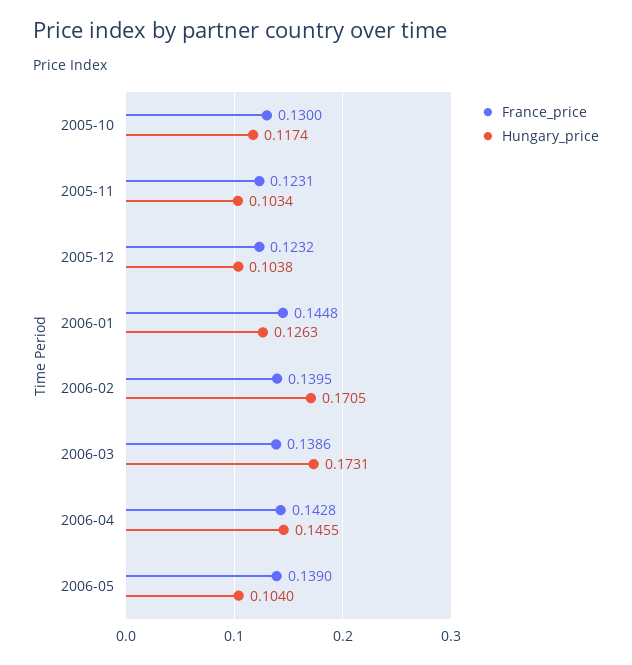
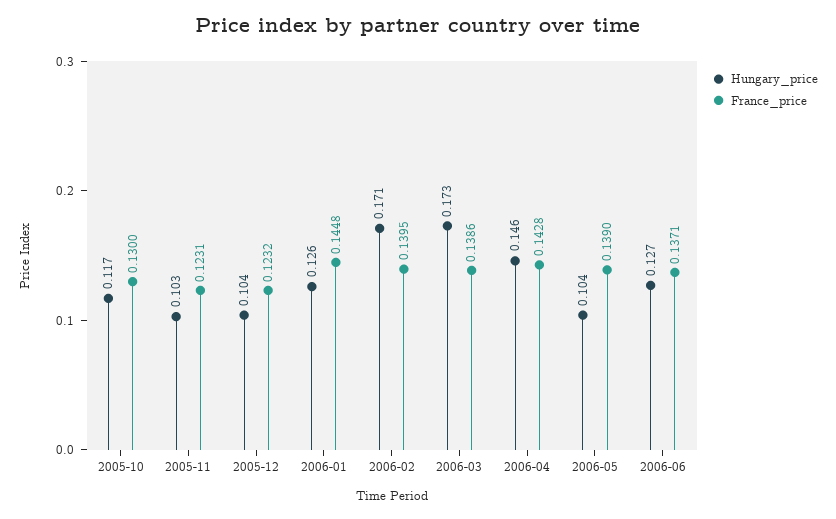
Hungary_price, 2006-06: none -> 0.127
France_price, 2006-06: none -> 0.1371

